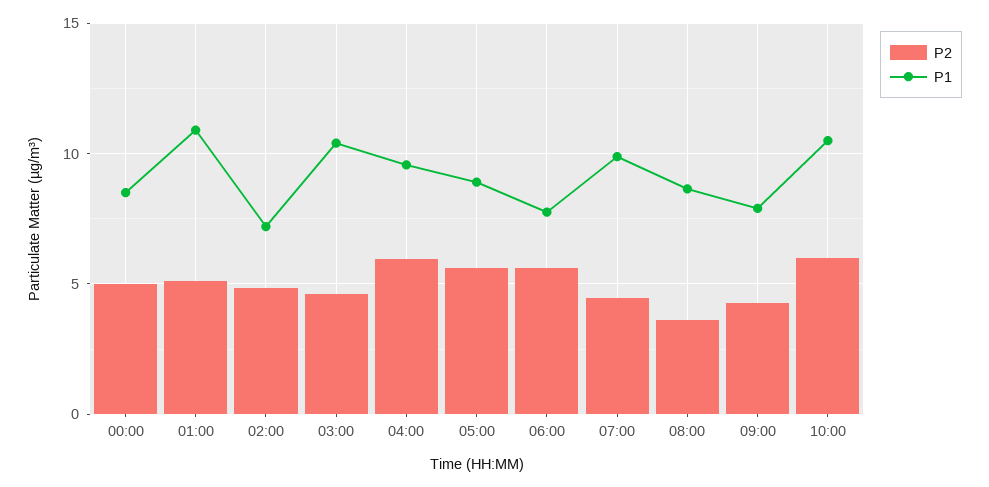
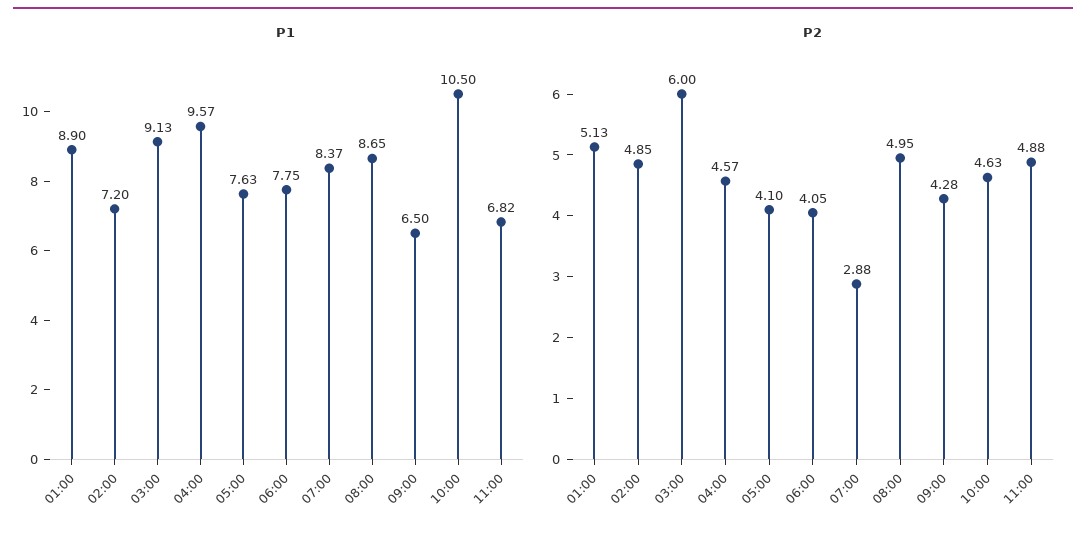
P2, 00:00: 5 -> none
P1, 00:00: 8.5 -> none
P1, 01:00: 11 -> 8.9
P2, 03:00: 4.5 -> 6
P1, 03:00: 10.5 -> 9.13
P2, 04:00: 6 -> 4.57
P2, 05:00: 5.5 -> 4.1
P1, 05:00: 9 -> 7.63
P2, 06:00: 5.5 -> 4.05
P2, 07:00: 4.5 -> 2.88
P1, 07:00: 10 -> 8.37
P2, 08:00: 3.5 -> 4.95
P1, 09:00: 8 -> 6.5
P2, 10:00: 6 -> 4.63
P1, 11:00: none -> 6.82
P2, 11:00: none -> 4.88

